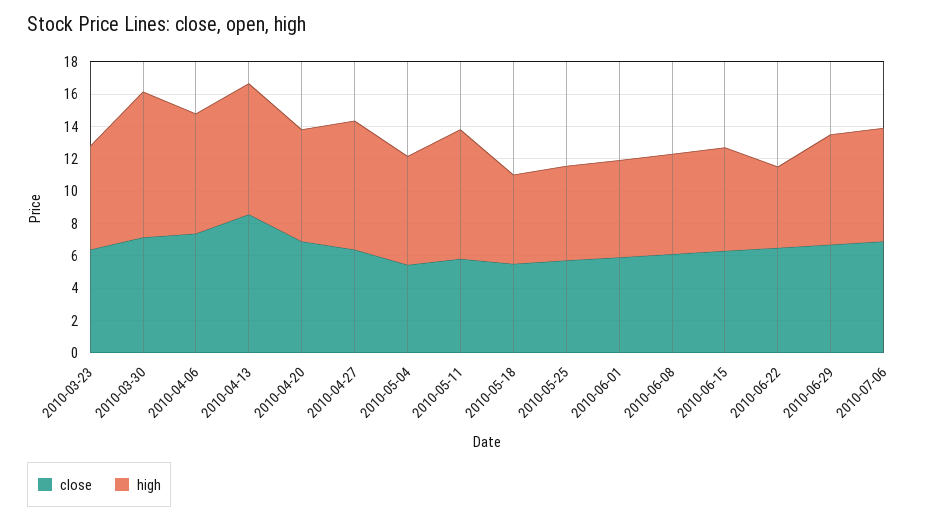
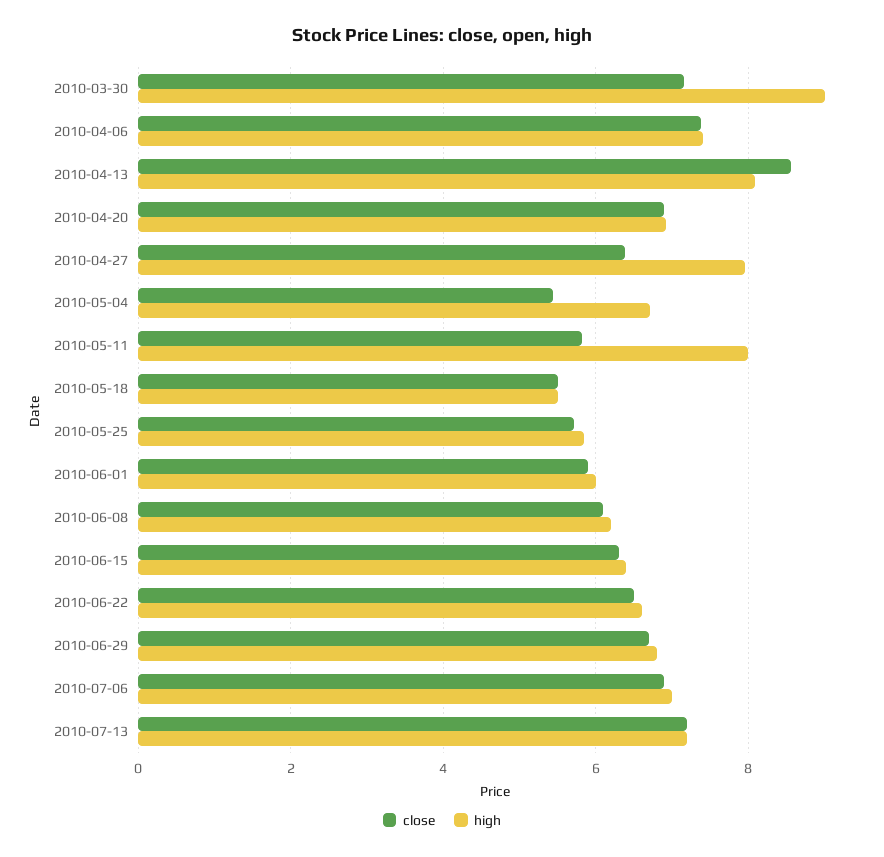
close, 2010-03-23: 6.5 -> none
high, 2010-03-23: 6.5 -> none
high, 2010-06-22: 5 -> 6.6
close, 2010-07-13: none -> 7.2
high, 2010-07-13: none -> 7.2

